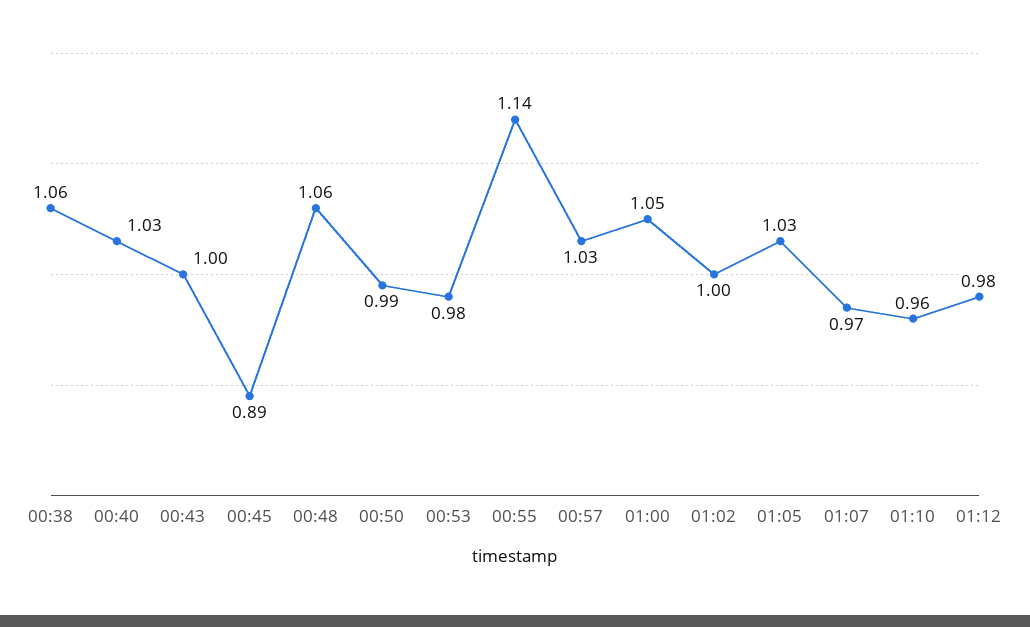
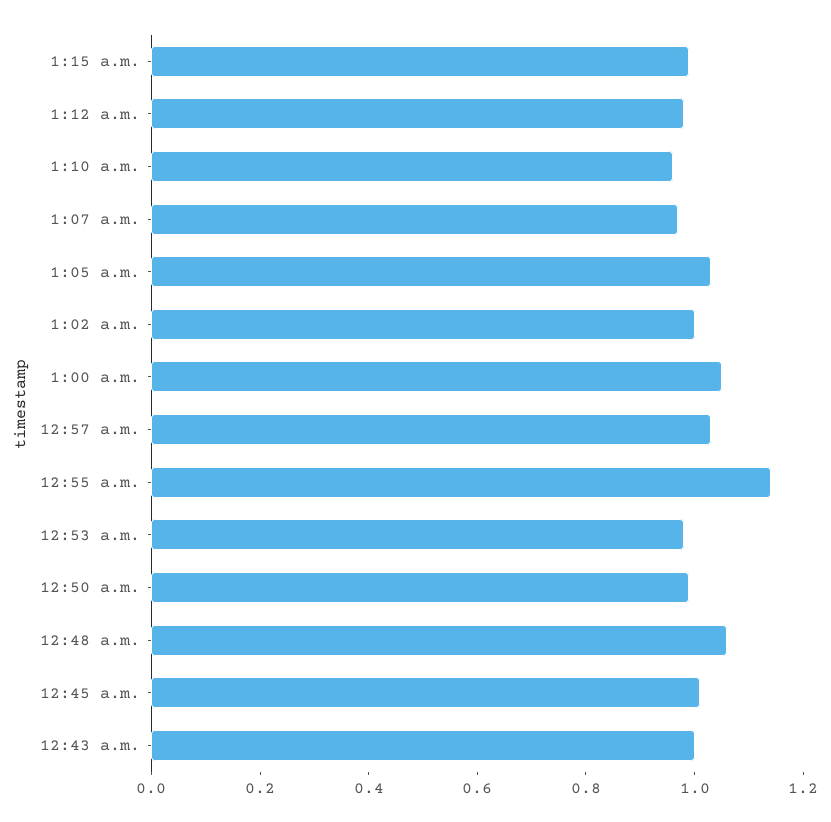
00:38: 1.06 -> none
00:40: 1.03 -> none
00:45: 0.89 -> 1
1:15 a.m.: none -> 1

